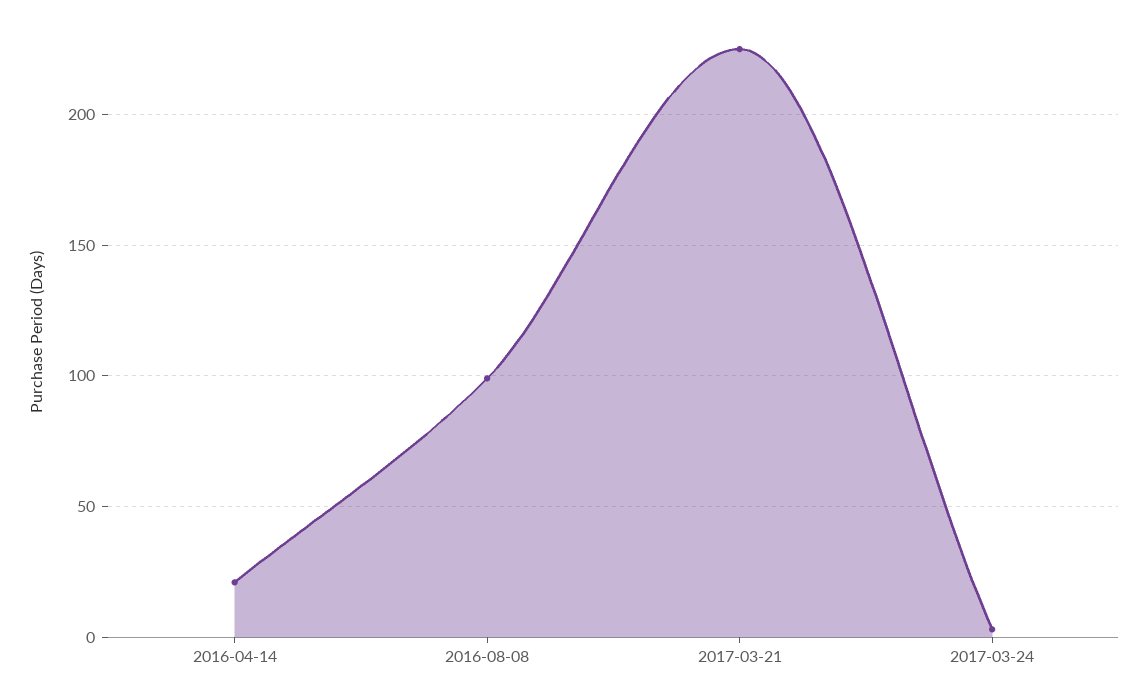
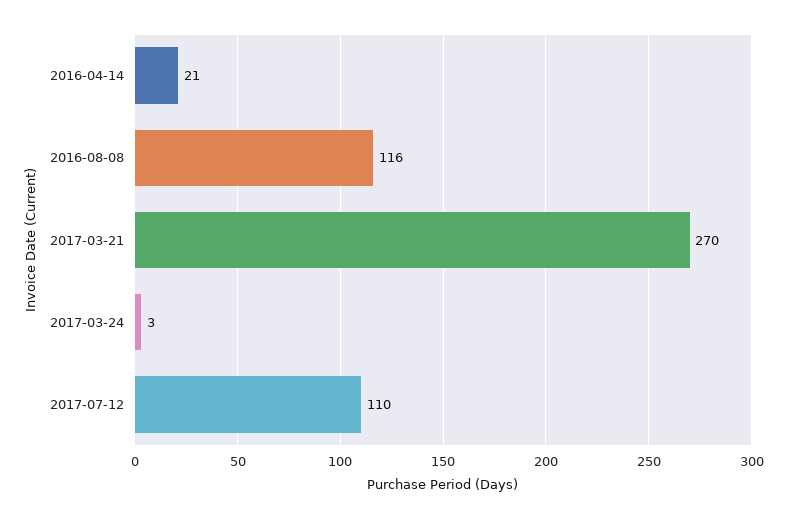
2016-08-08: 100 -> 116
2017-03-21: 225 -> 270
2017-07-12: none -> 110

